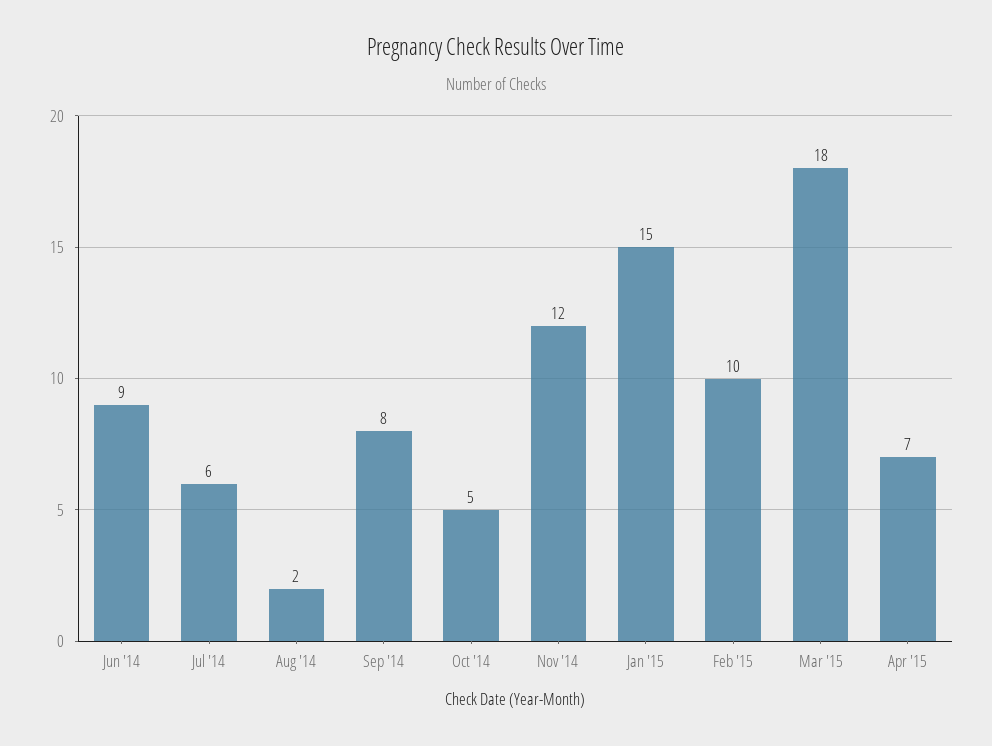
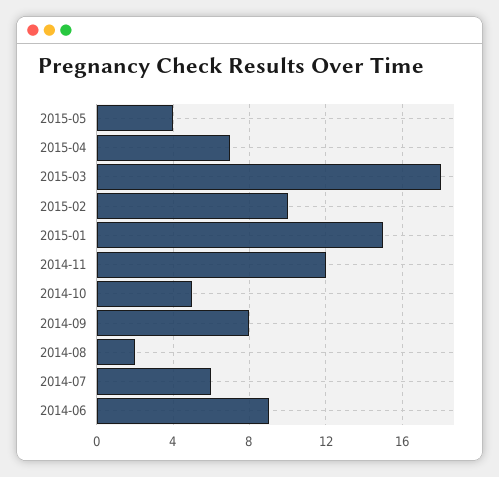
2015-05: none -> 4

